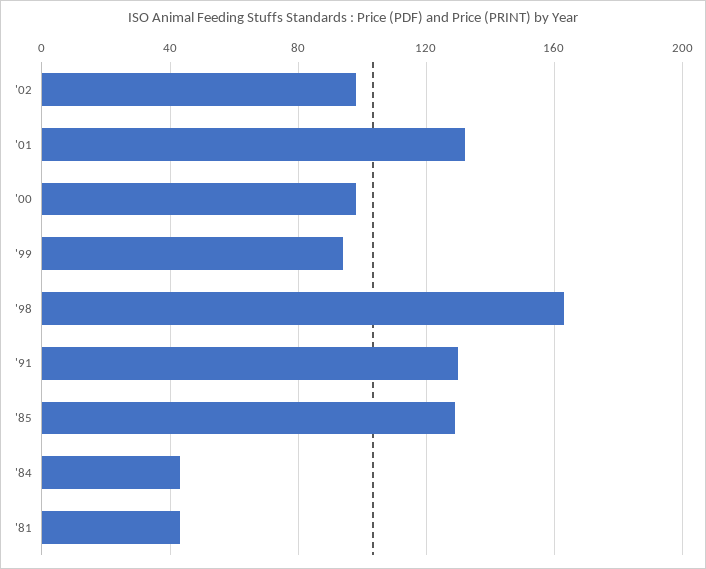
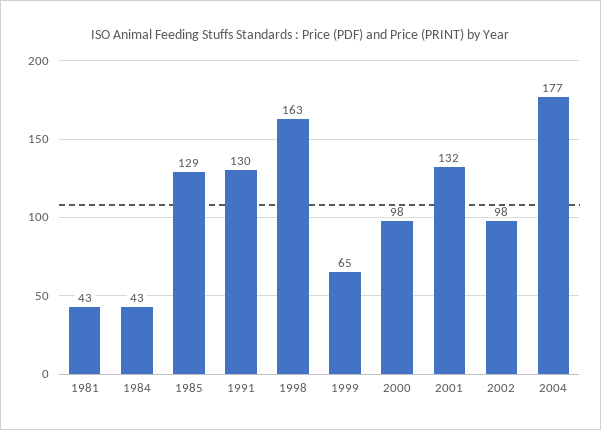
'99: 95 -> 65
2004: none -> 177

